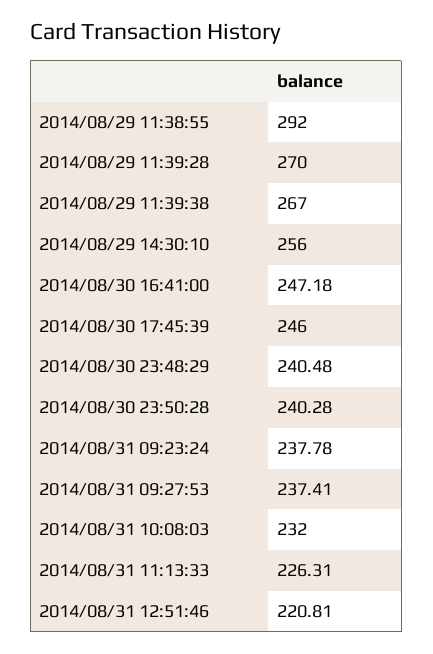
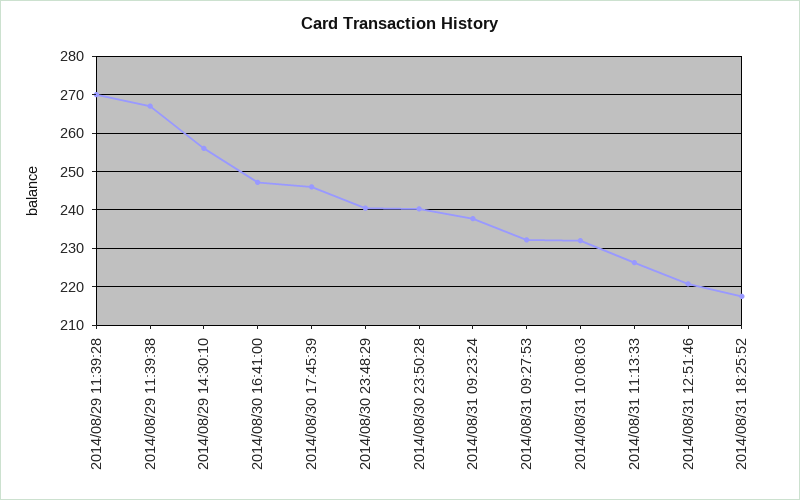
2014/08/29 11:38:55: 292 -> none
2014/08/31 09:27:53: 237.41 -> 232
2014/08/31 18:25:52: none -> 218

